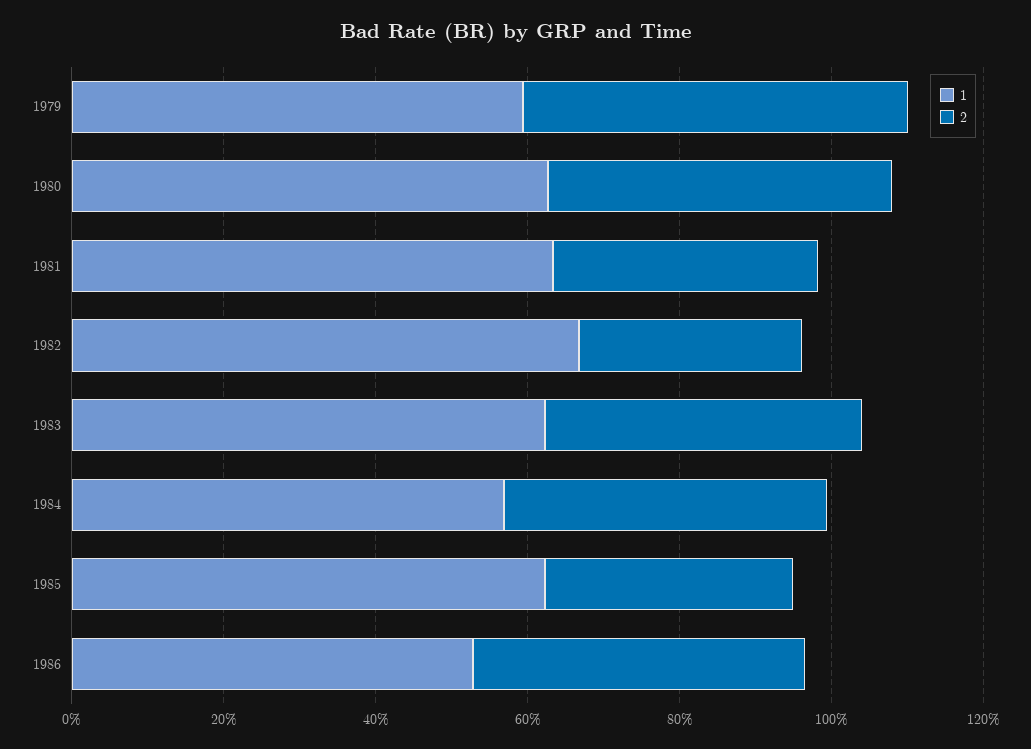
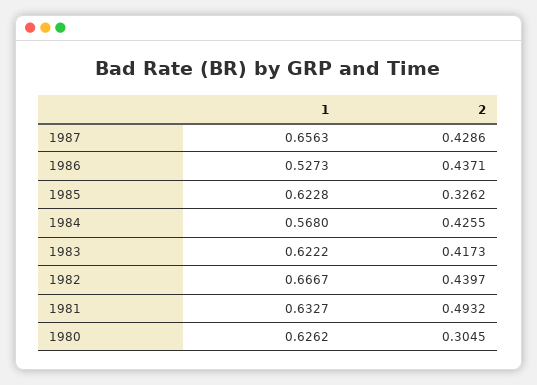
1, 1979: 0.6 -> none
2, 1979: 0.5 -> none
2, 1980: 0.45 -> 0.3045
2, 1981: 0.35 -> 0.4932
2, 1982: 0.3 -> 0.4397
1, 1987: none -> 0.6563
2, 1987: none -> 0.4286

